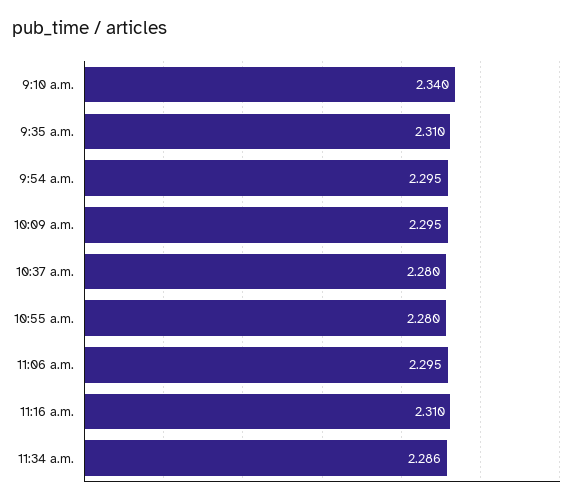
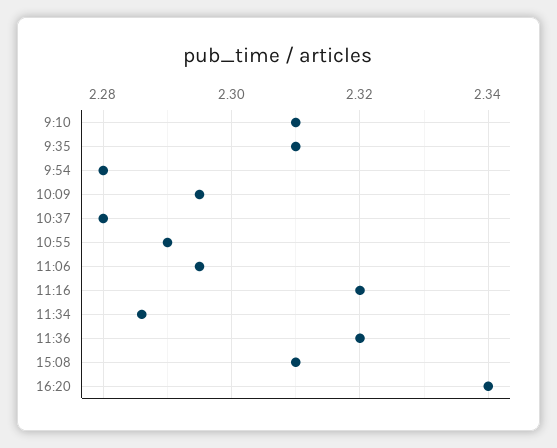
9:10 a.m.: 2.34 -> 2.31
9:54 a.m.: 2.295 -> 2.28
10:55 a.m.: 2.28 -> 2.29
11:16 a.m.: 2.31 -> 2.32
11:36: none -> 2.32
15:08: none -> 2.31
16:20: none -> 2.34

